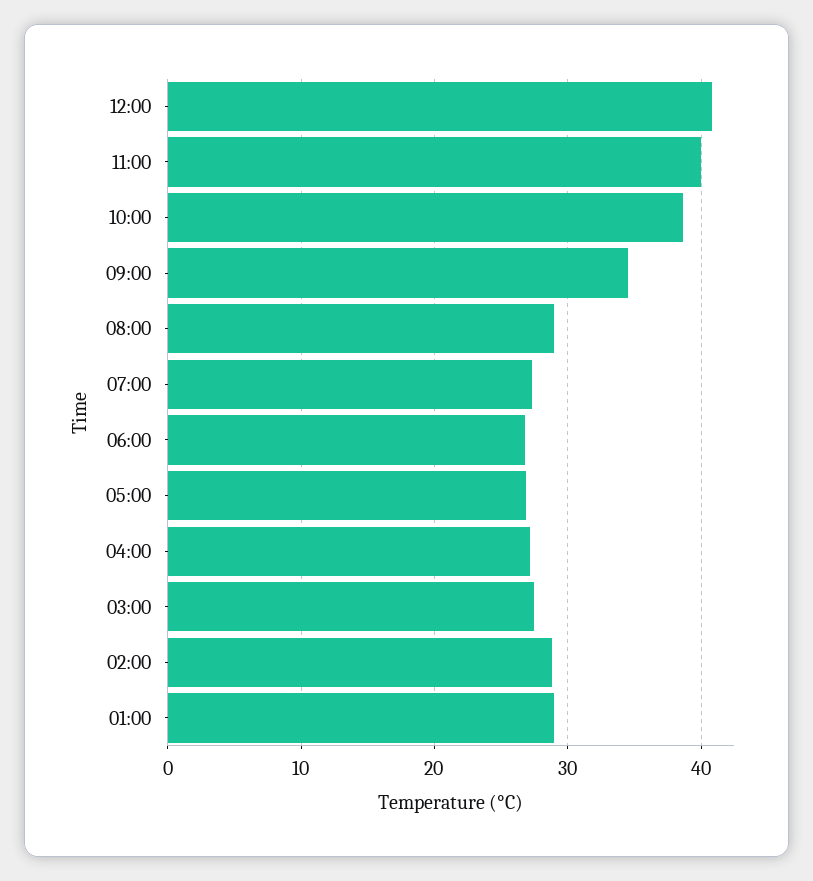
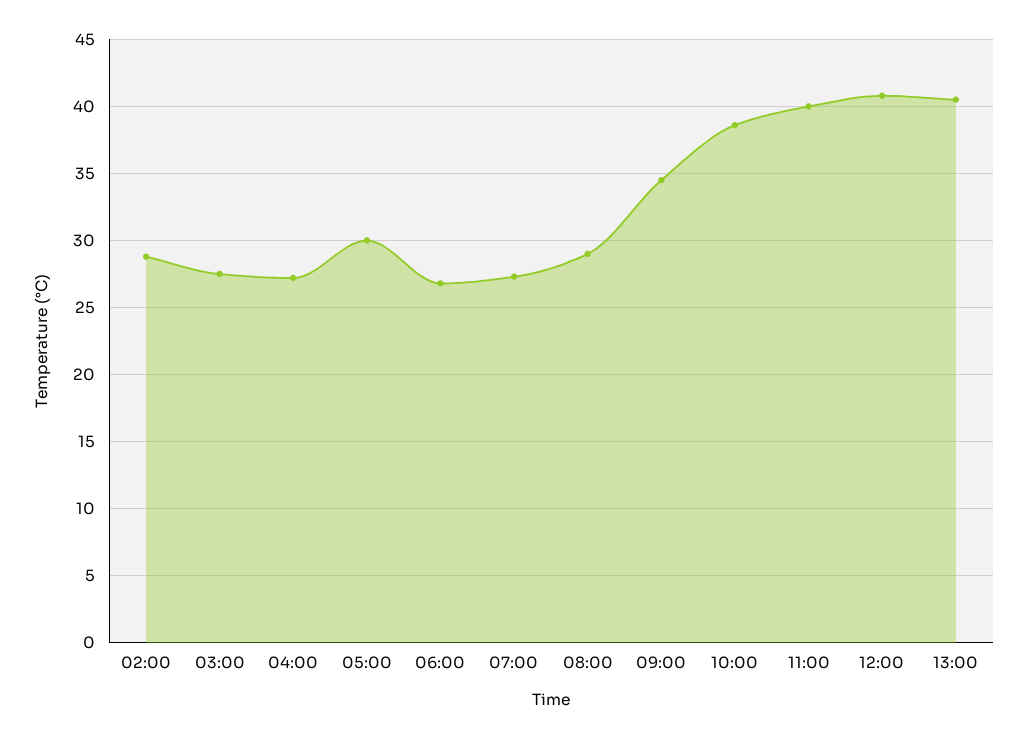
05:00: 27 -> 30
01:00: 29 -> none
13:00: none -> 40.5

